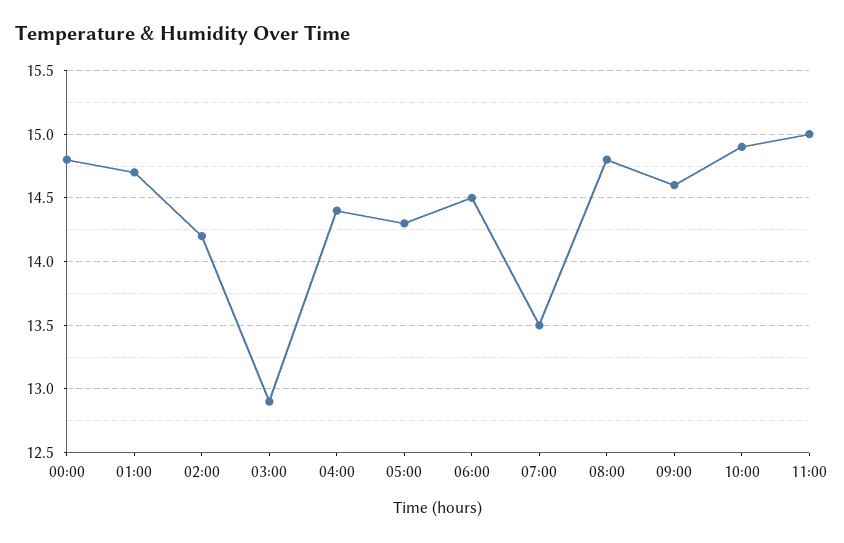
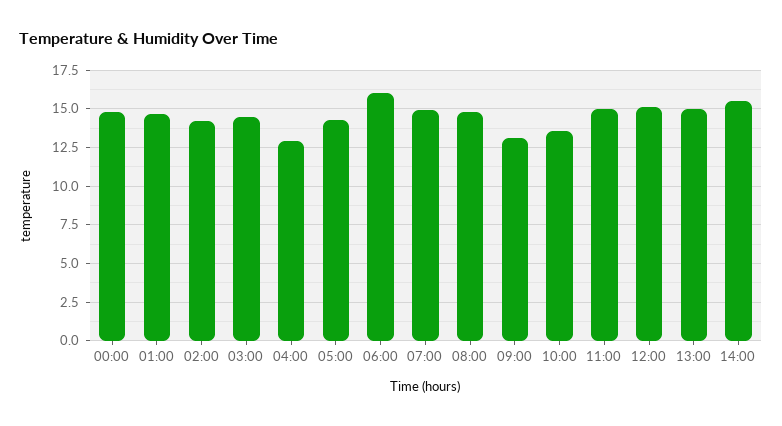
03:00: 12.9 -> 14.5
04:00: 14.4 -> 13
06:00: 14.5 -> 16
07:00: 13.5 -> 15
09:00: 14.6 -> 13
10:00: 14.9 -> 13.5
12:00: none -> 15
13:00: none -> 15
14:00: none -> 15.5

